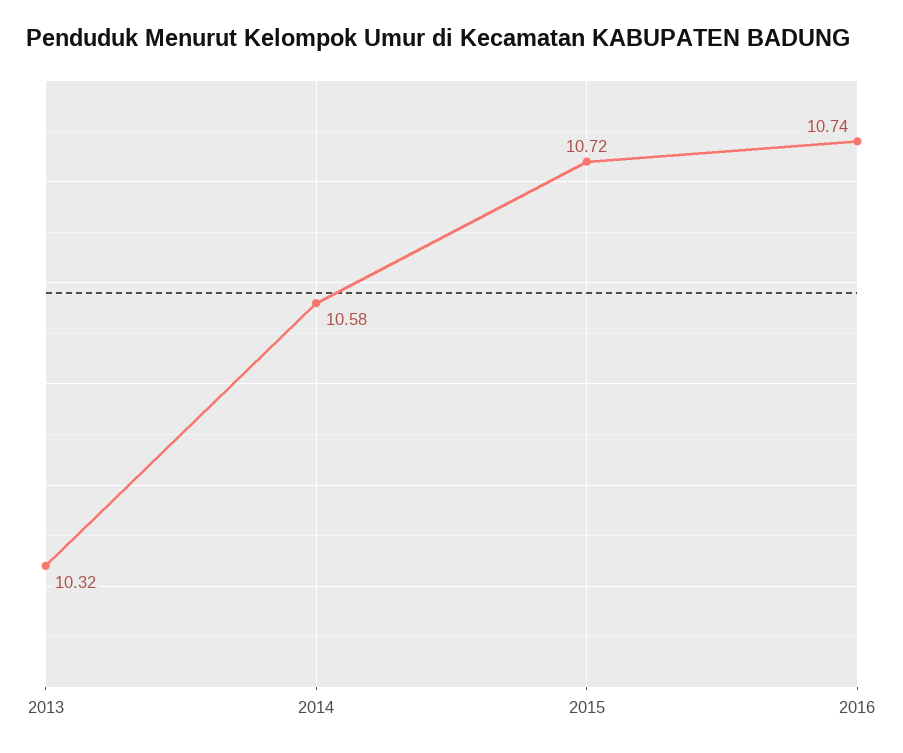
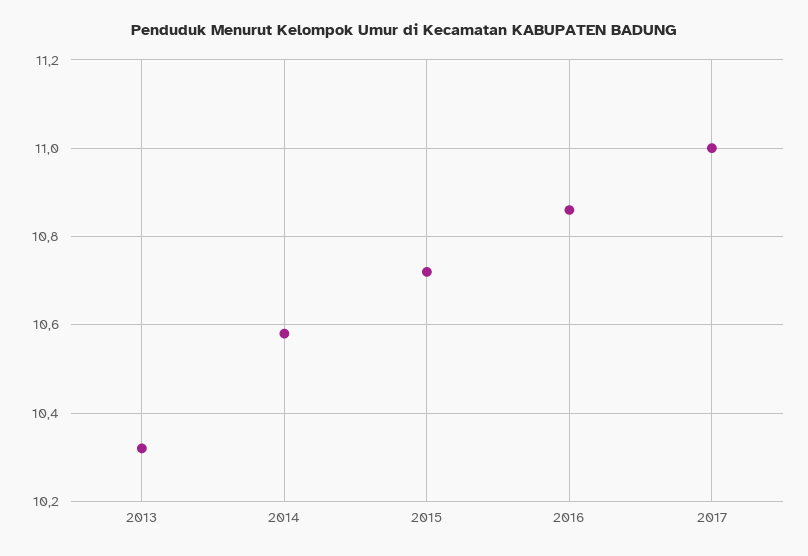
2016: 10.74 -> 10.85
2017: none -> 11

